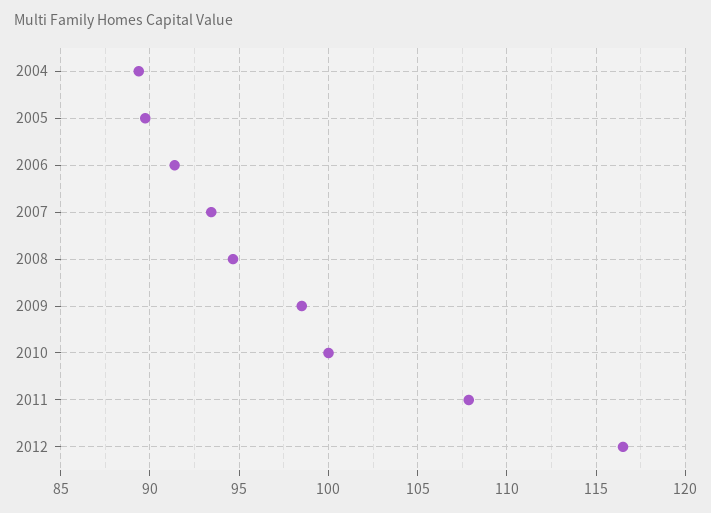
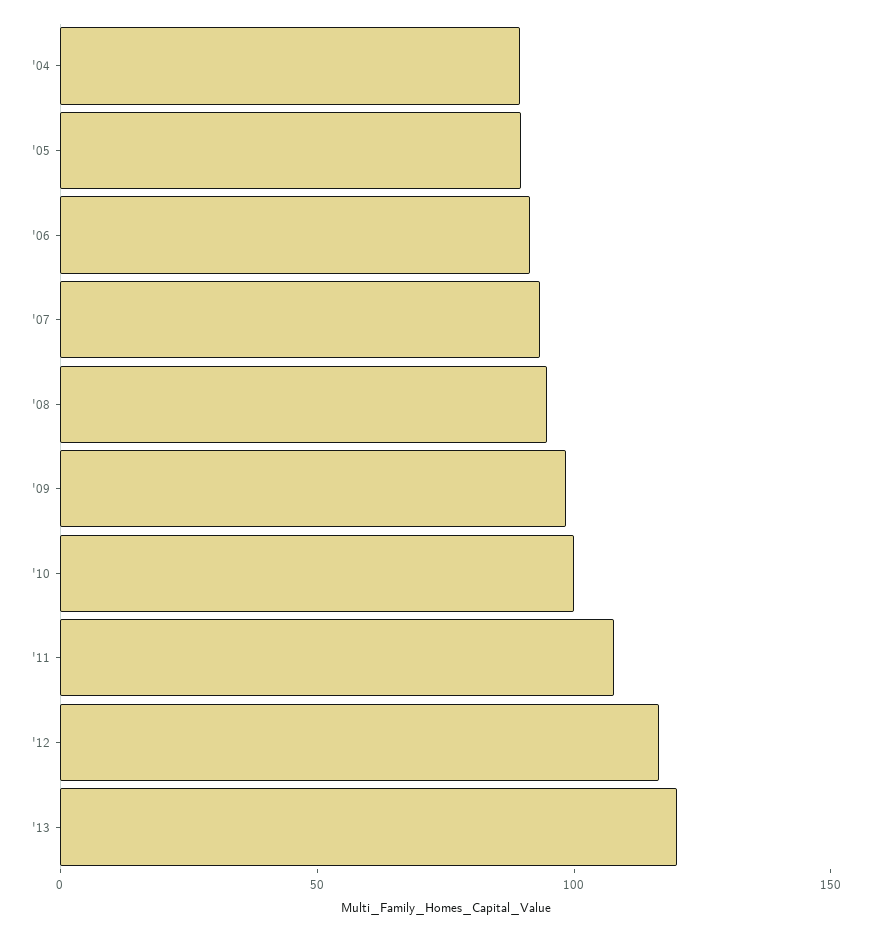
'13: none -> 120

